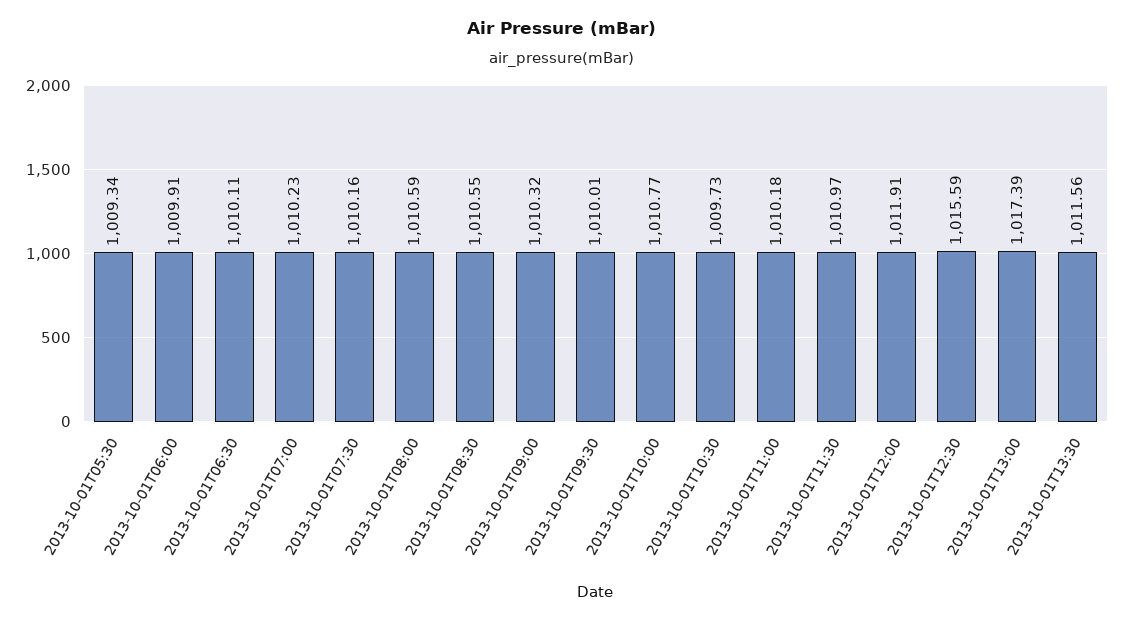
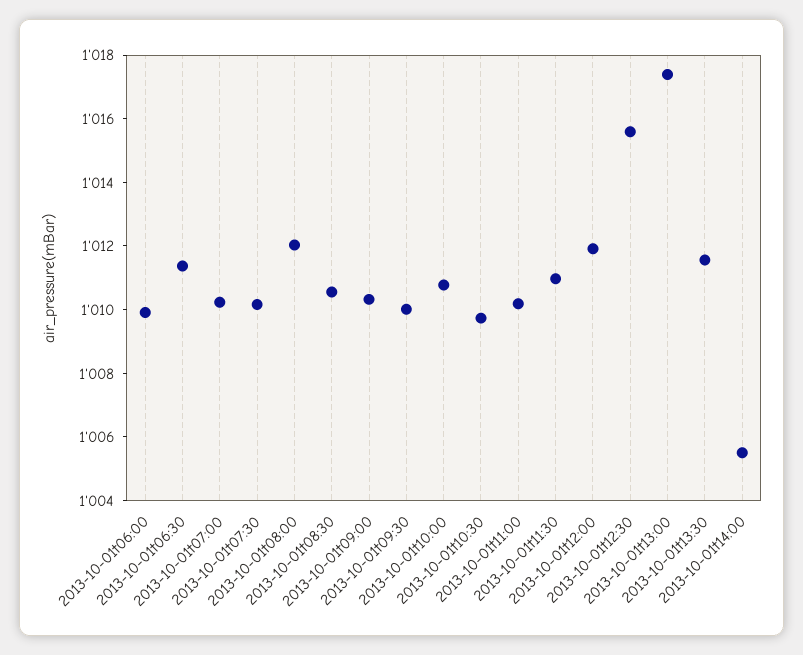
2013-10-01T05:30: 1009.34 -> none
2013-10-01T06:30: 1010.11 -> 1011.5
2013-10-01T08:00: 1010.59 -> 1012
2013-10-01t14:00: none -> 1005.5

